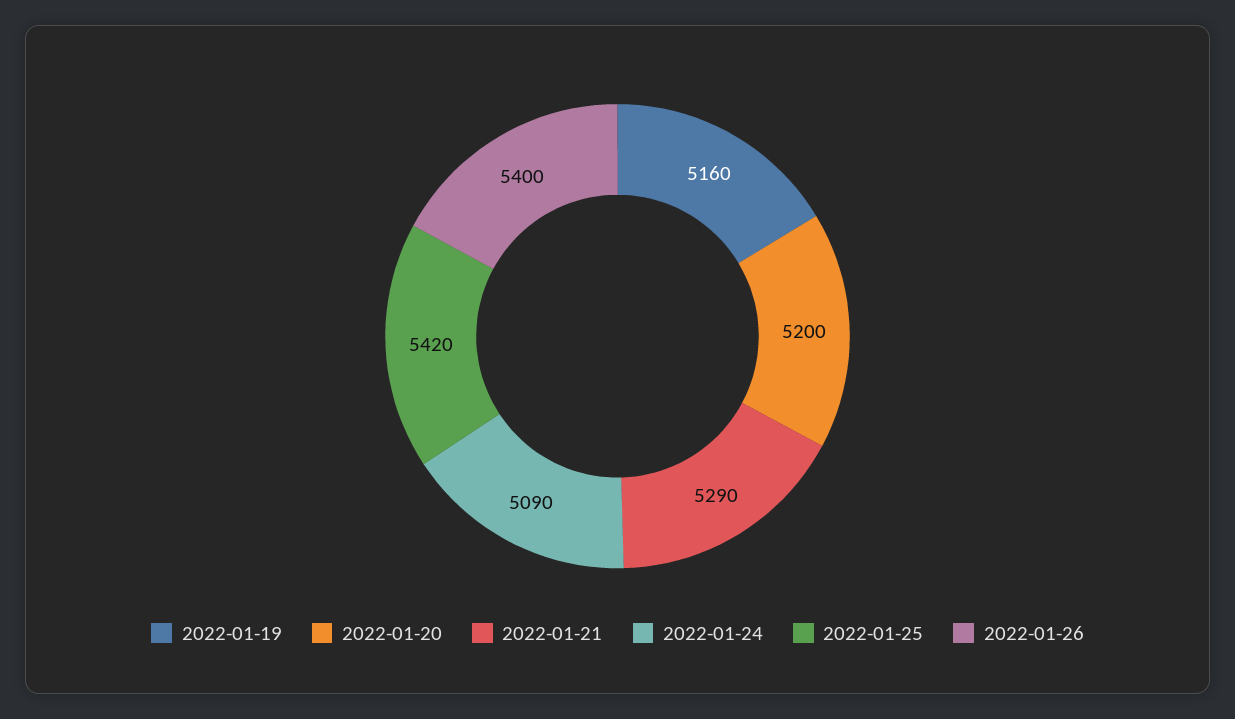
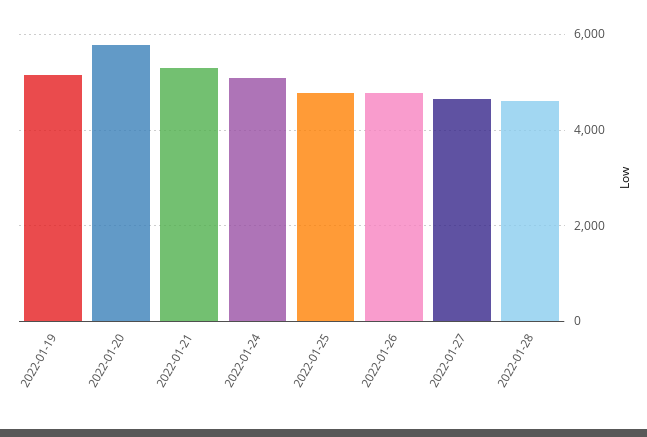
2022-01-20: 5200 -> 5800
2022-01-25: 5420 -> 4800
2022-01-26: 5400 -> 4800
2022-01-27: none -> 4600
2022-01-28: none -> 4600

